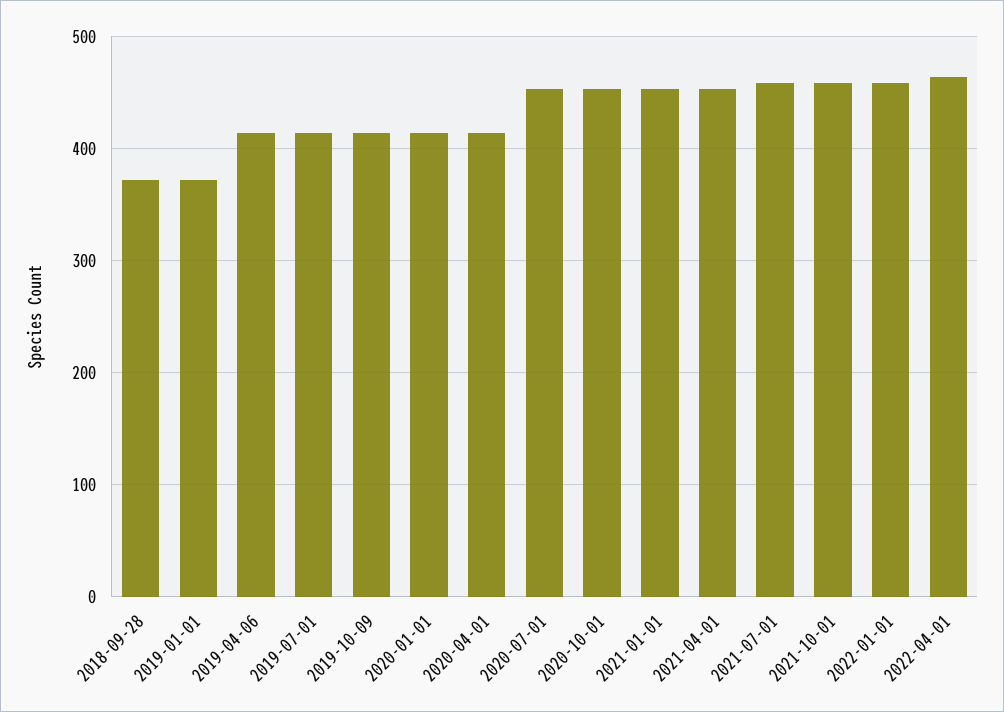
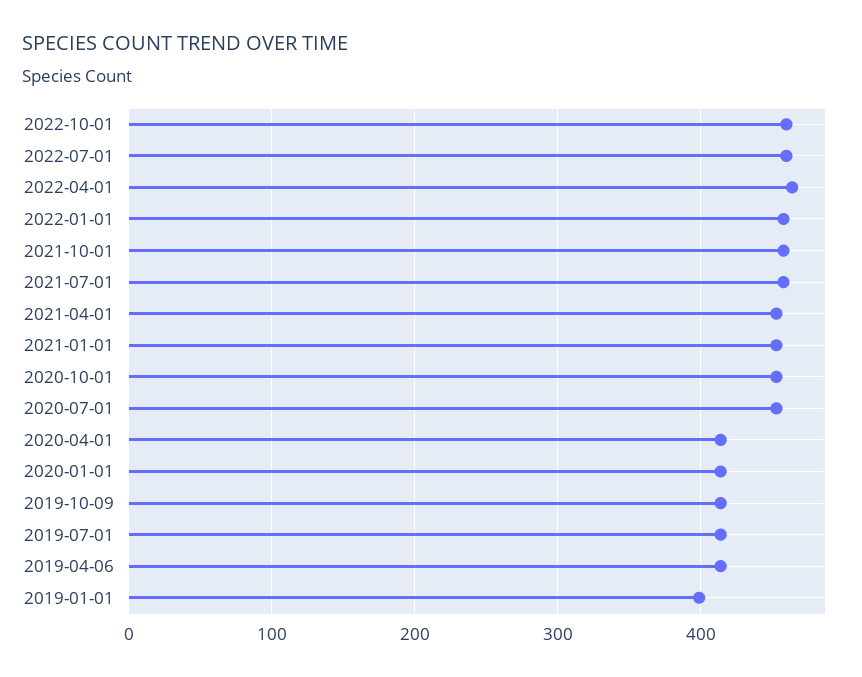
2018-09-28: 370 -> none
2019-01-01: 370 -> 400
2022-10-01: none -> 460
2022-07-01: none -> 460

